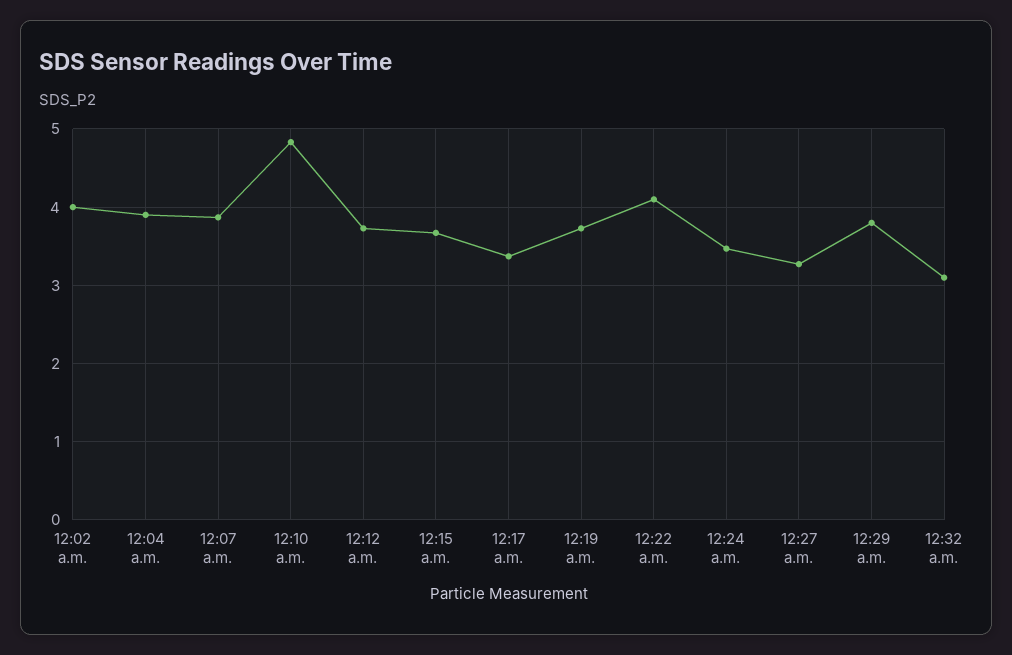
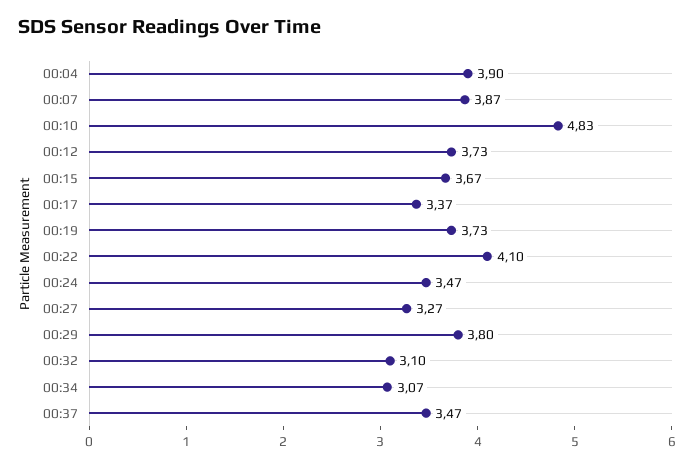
12:02 a.m.: 4 -> none
00:34: none -> 3.07
00:37: none -> 3.47

